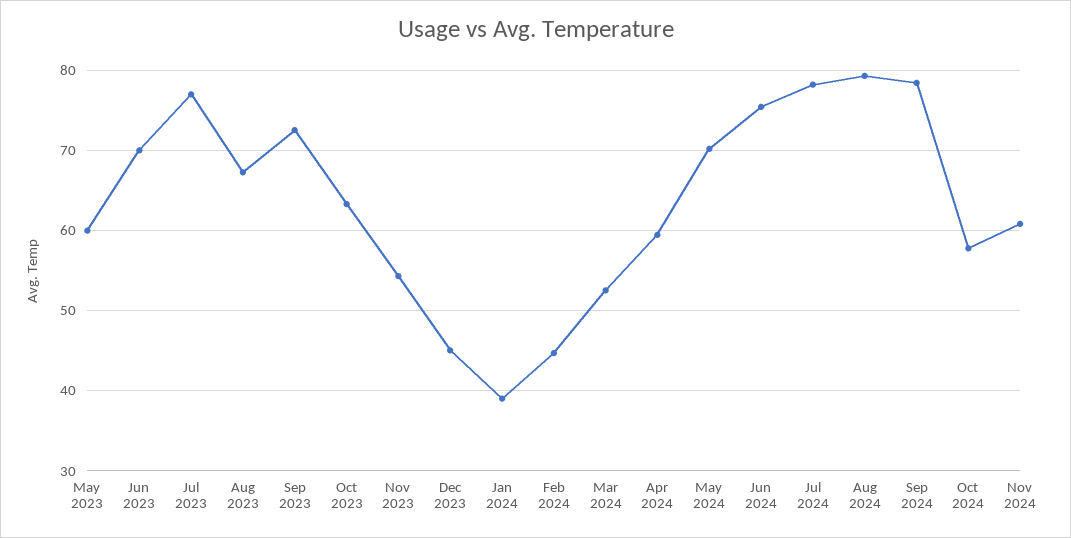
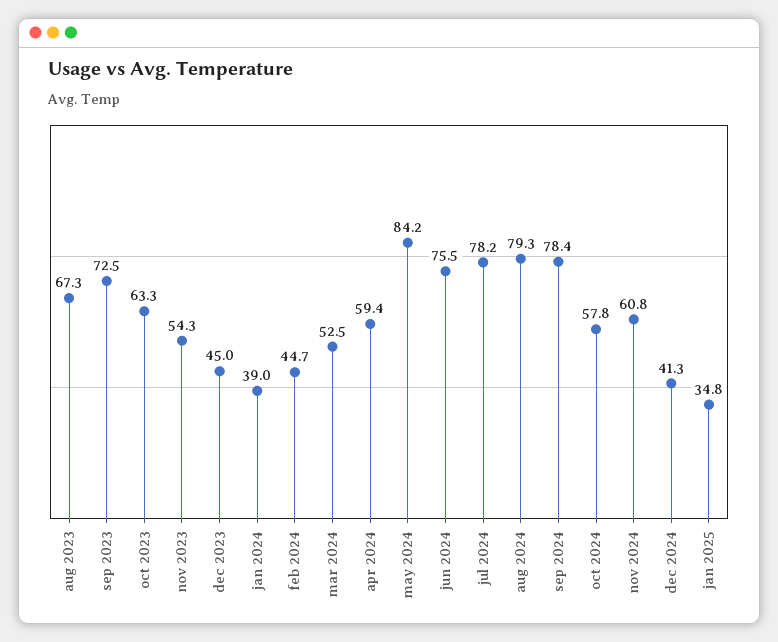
May 2023: 60 -> none
Jun 2023: 70 -> none
Jul 2023: 77 -> none
May 2024: 70 -> 84.2
dec 2024: none -> 41.3
jan 2025: none -> 34.8

